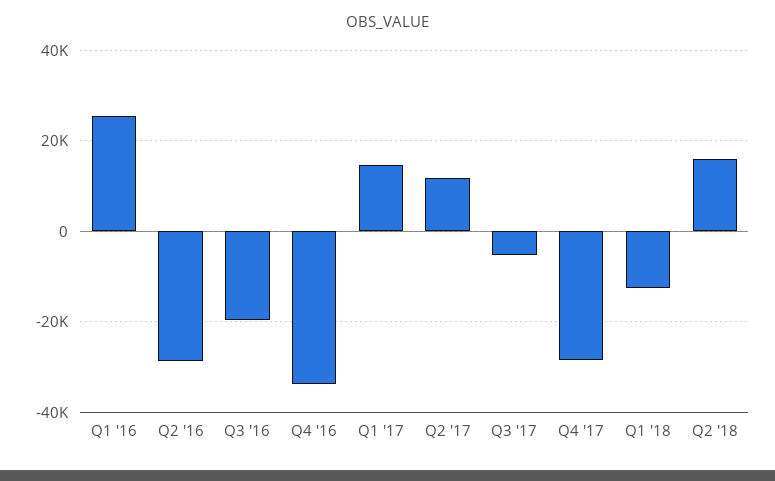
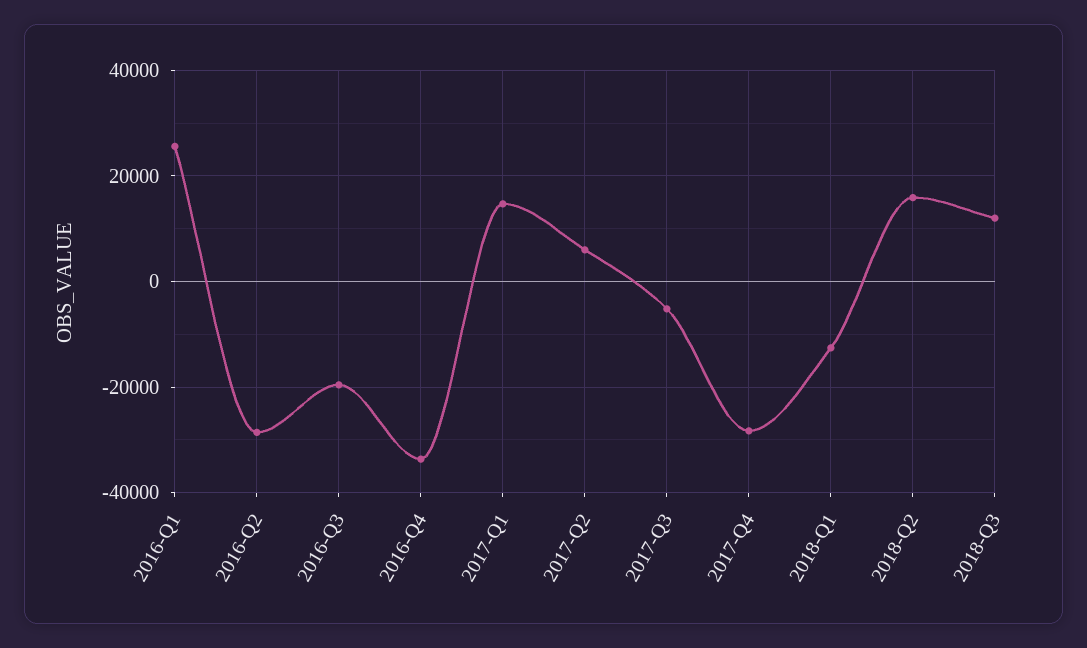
Q2 '17: 12000 -> 6000
2018-Q3: none -> 12000

